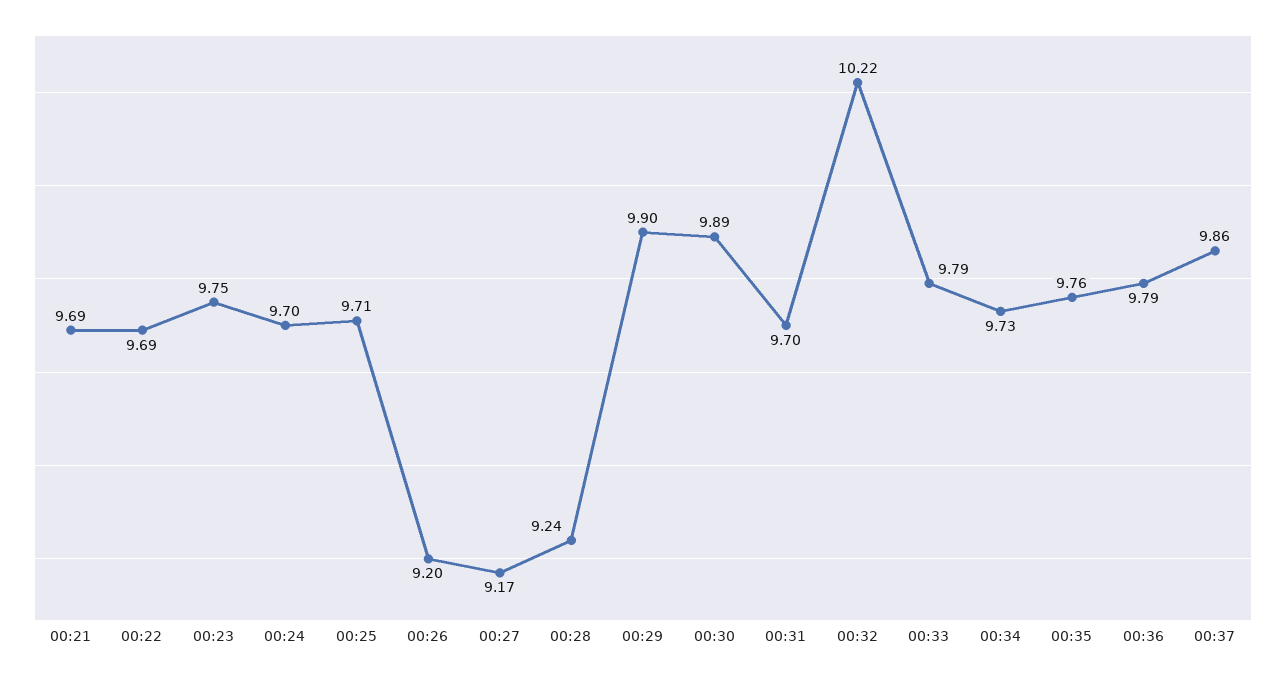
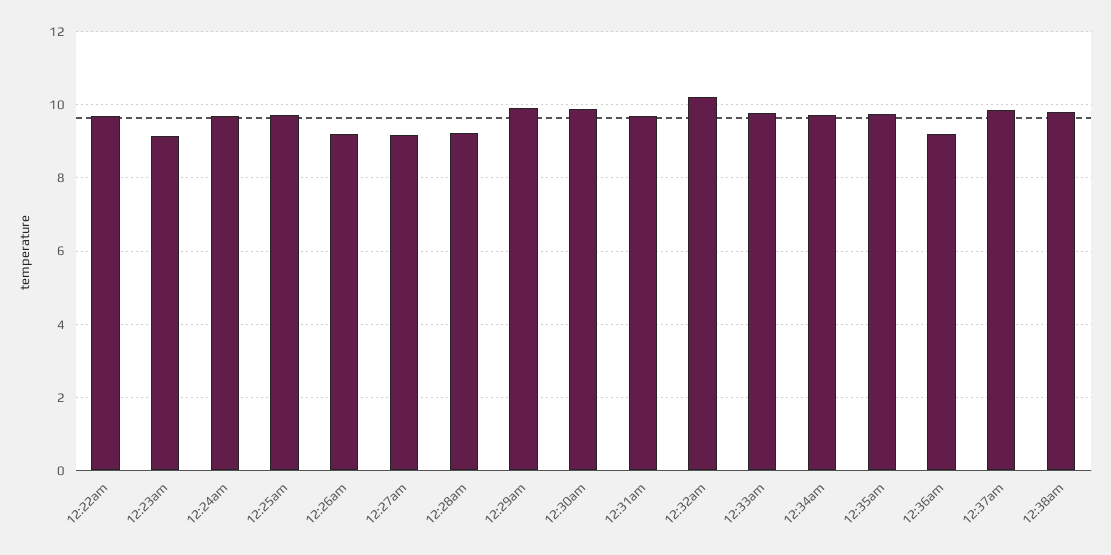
00:21: 9.69 -> none
00:23: 9.75 -> 9.2
00:36: 9.79 -> 9.2
12:38am: none -> 9.8

